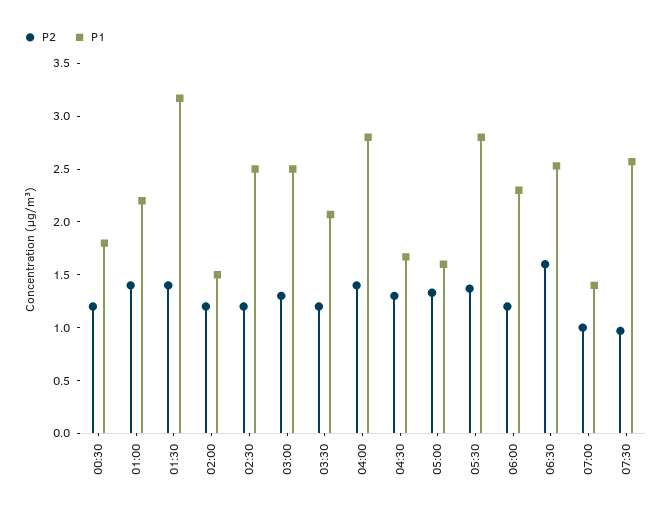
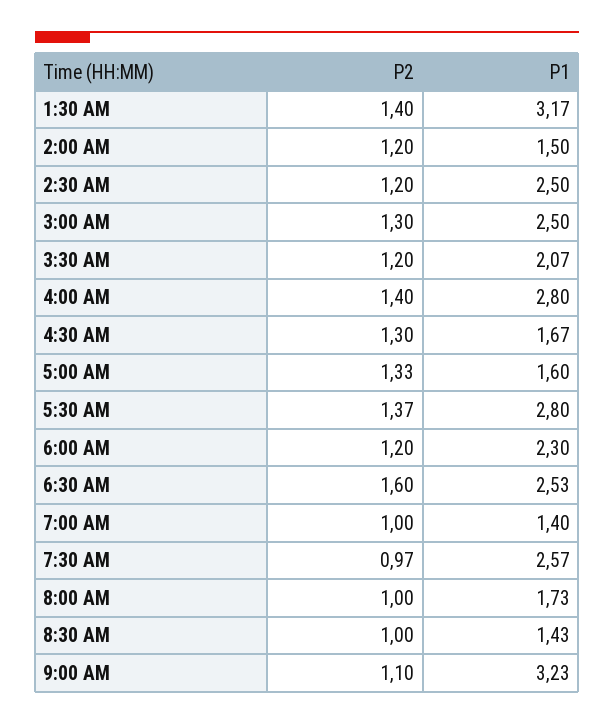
P2, 00:30: 1.2 -> none
P1, 00:30: 1.8 -> none
P2, 01:00: 1.4 -> none
P1, 01:00: 2.2 -> none
P2, 8:00 AM: none -> 1
P1, 8:00 AM: none -> 1.73
P2, 8:30 AM: none -> 1
P1, 8:30 AM: none -> 1.43
P2, 9:00 AM: none -> 1.1
P1, 9:00 AM: none -> 3.23

